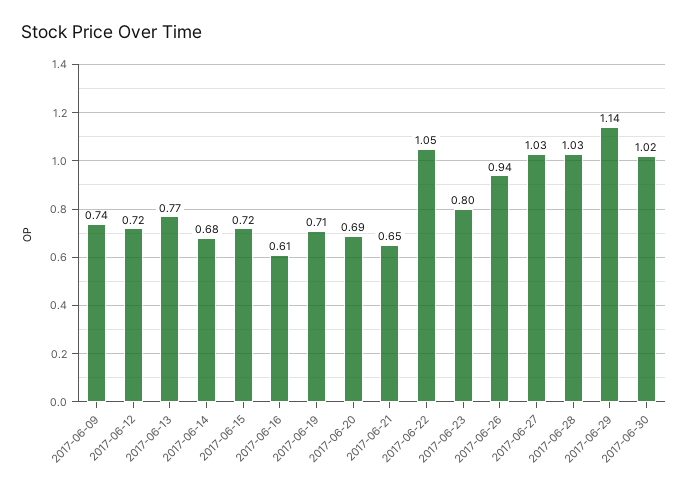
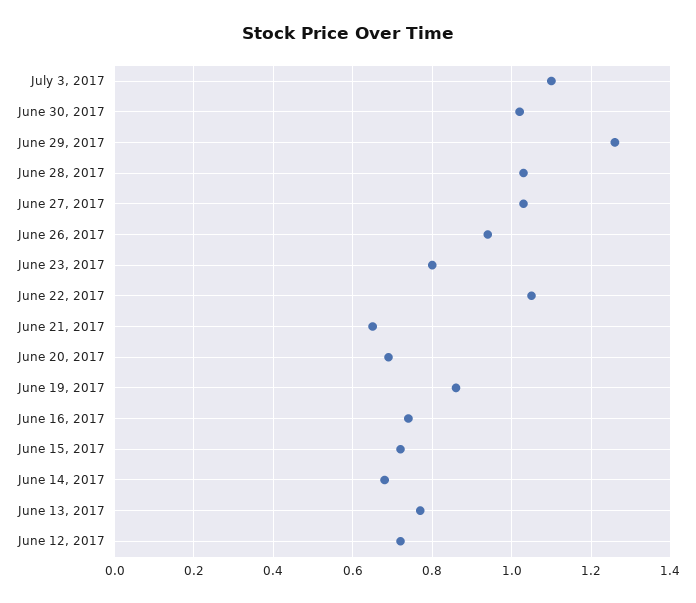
2017-06-09: 0.74 -> none
2017-06-16: 0.61 -> 0.75
2017-06-19: 0.71 -> 0.85
2017-06-29: 1.14 -> 1.25
July 3, 2017: none -> 1.1

